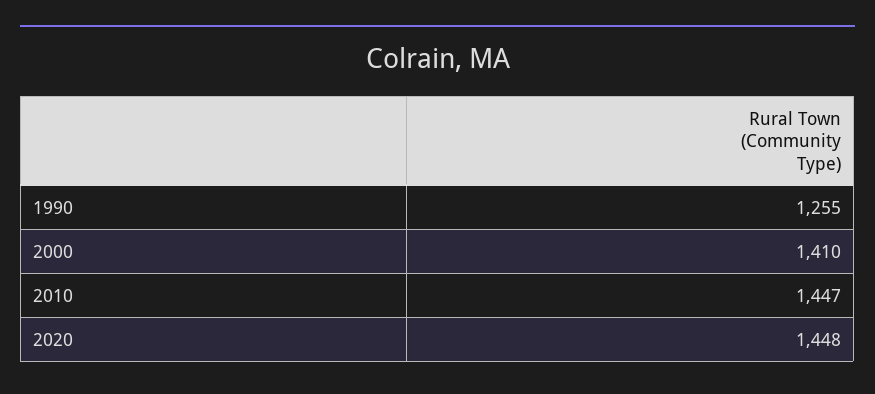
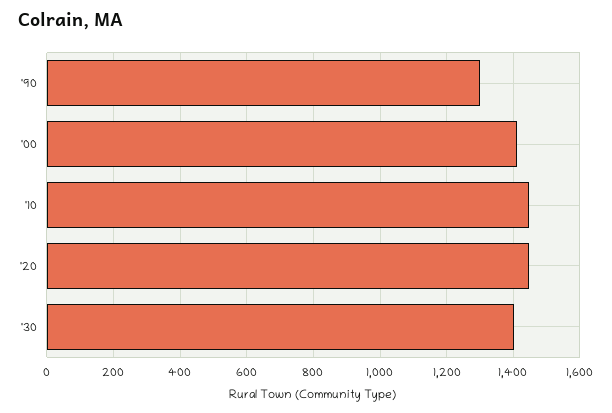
1990: 1255 -> 1300
'30: none -> 1400

